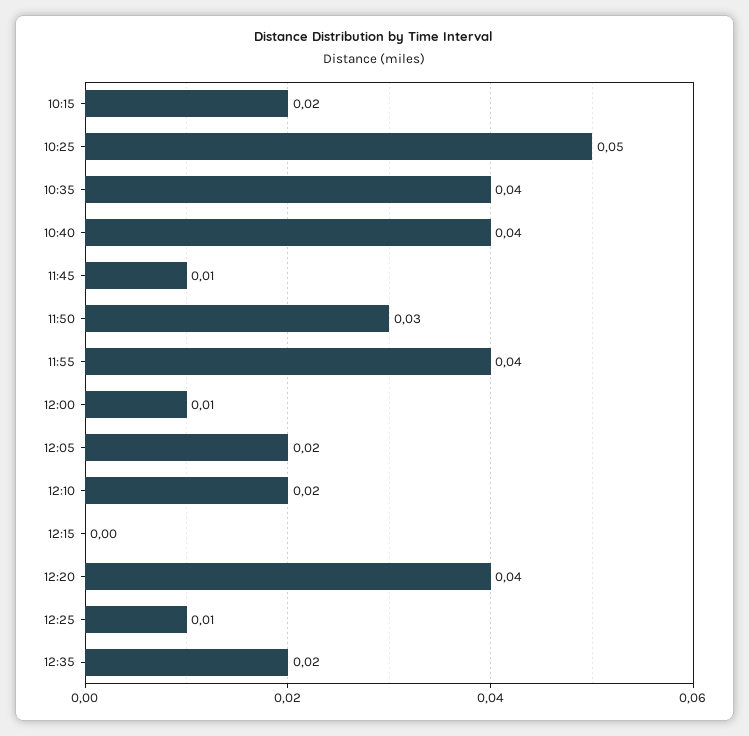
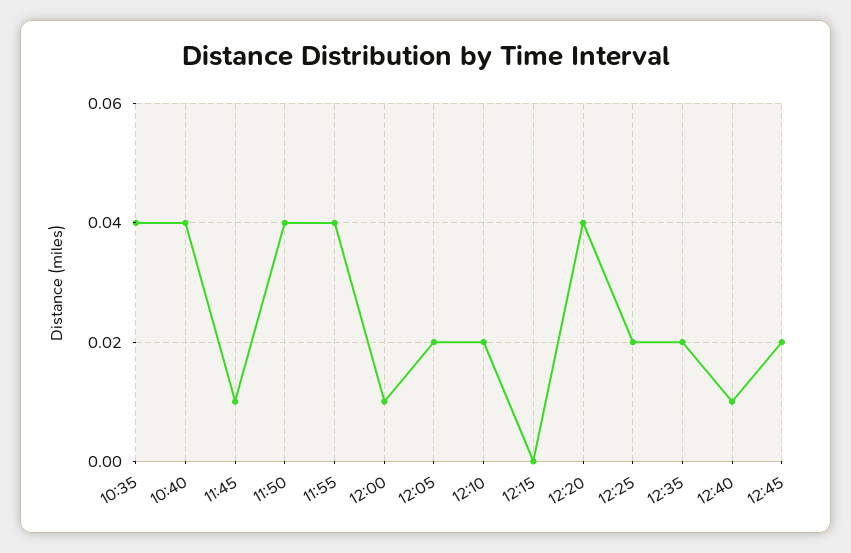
10:15: 0.02 -> none
10:25: 0.05 -> none
11:50: 0.03 -> 0.04
12:25: 0.01 -> 0.02
12:40: none -> 0.01
12:45: none -> 0.02

